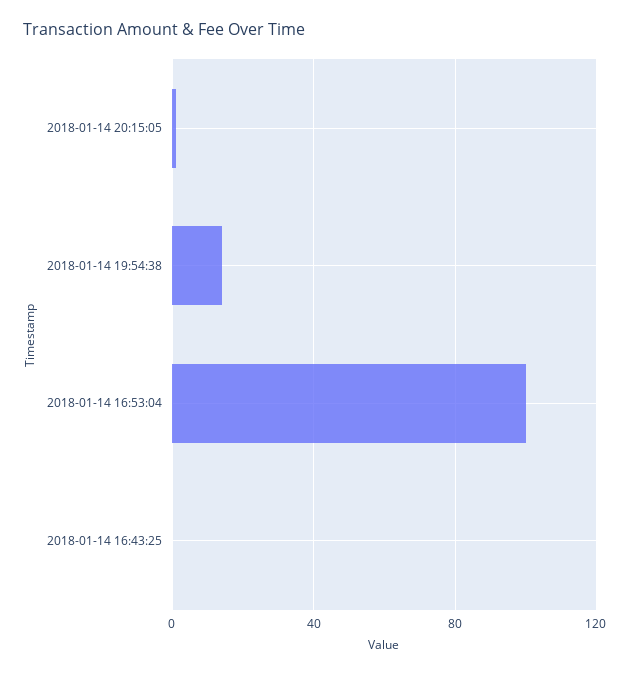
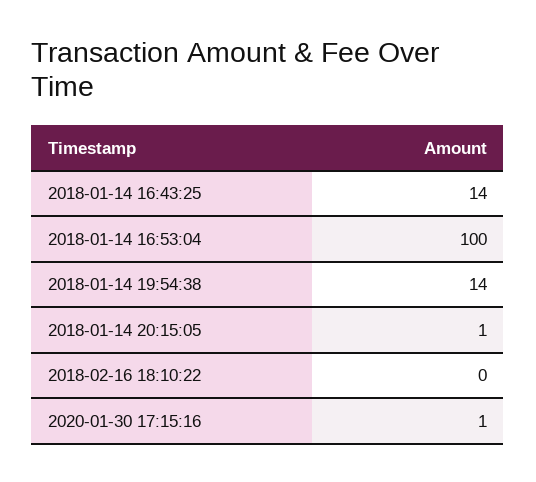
2018-01-14 16:43:25: 0 -> 14
2018-02-16 18:10:22: none -> 0
2020-01-30 17:15:16: none -> 1

